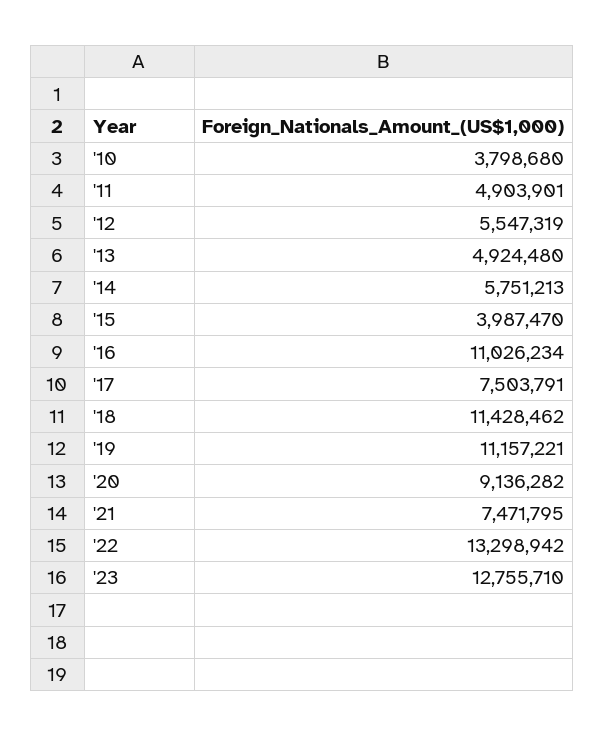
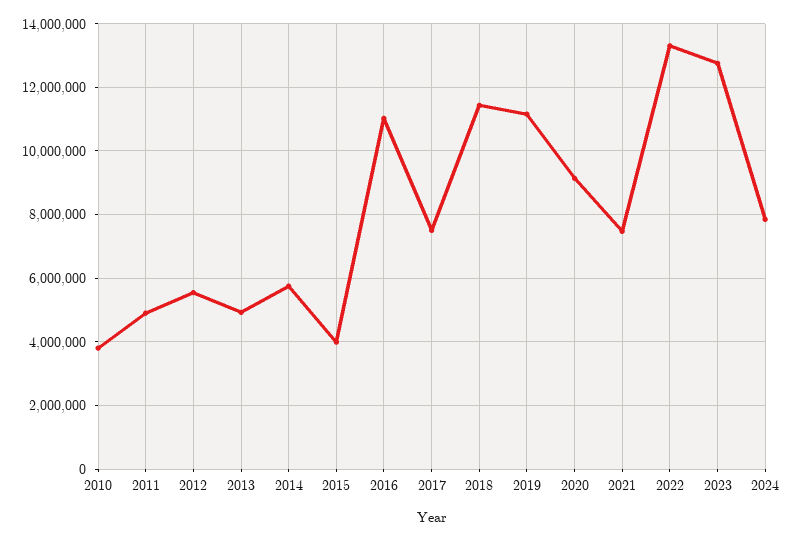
2024: none -> 7800000

